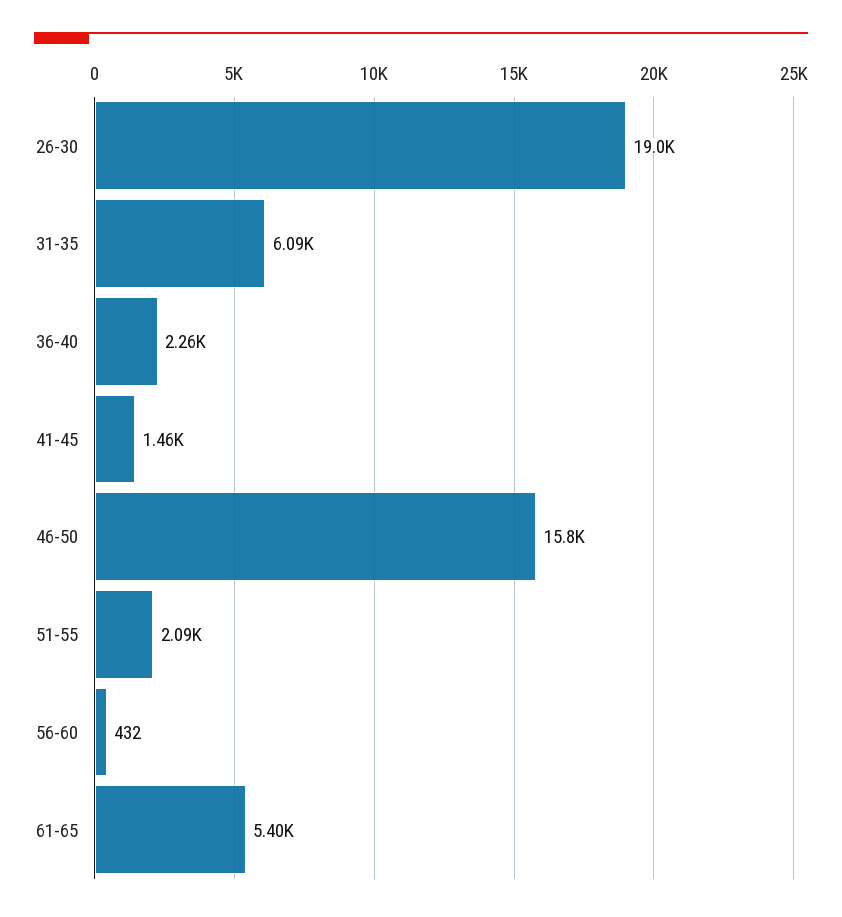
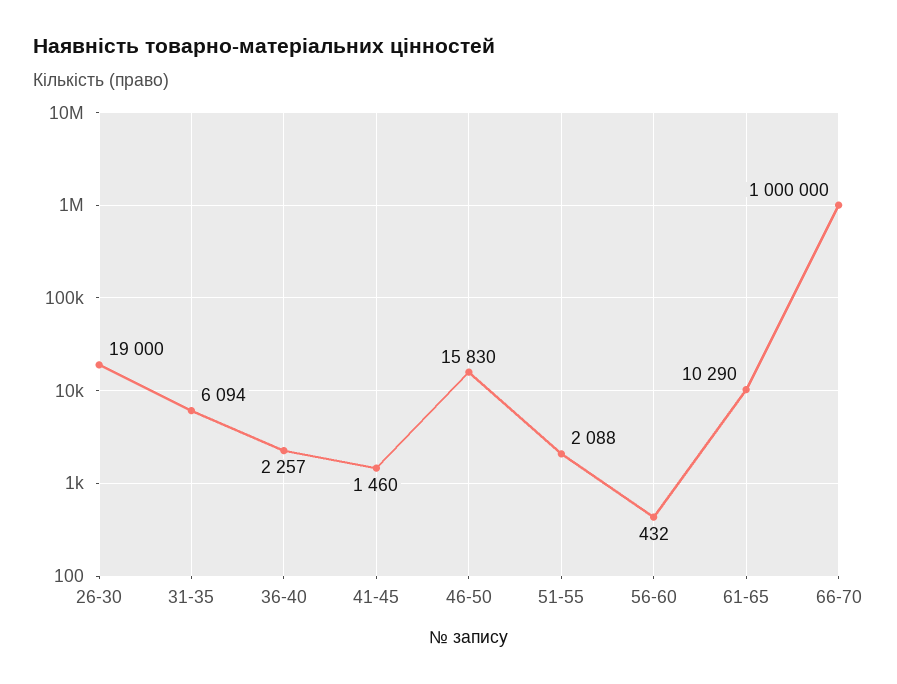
61-65: 5400 -> 10290
66-70: none -> 1000000

